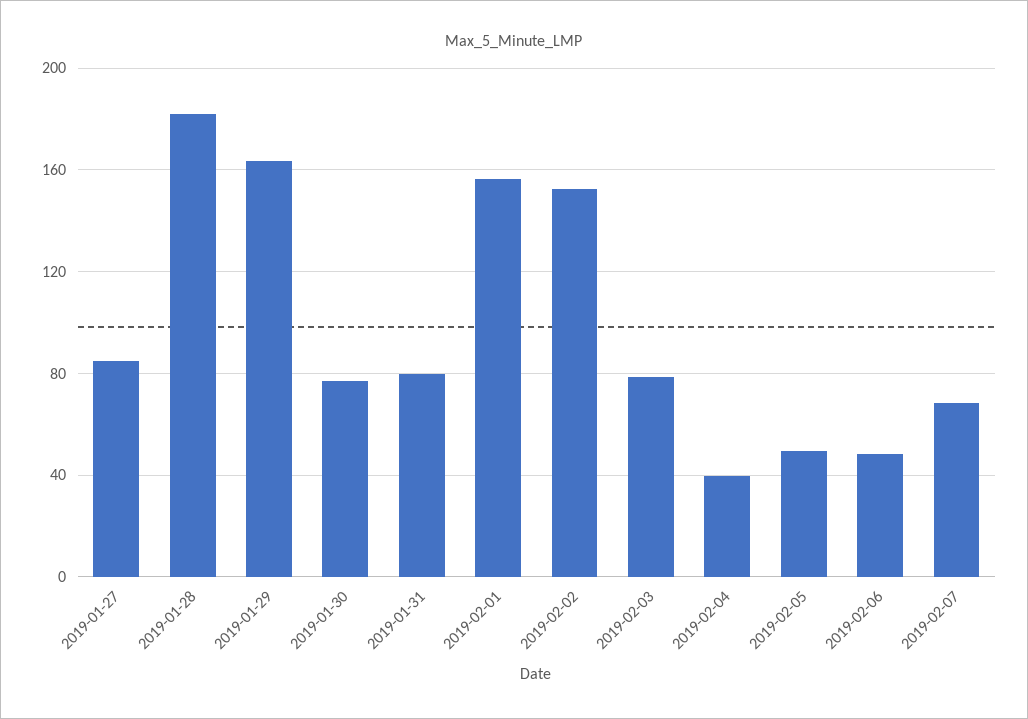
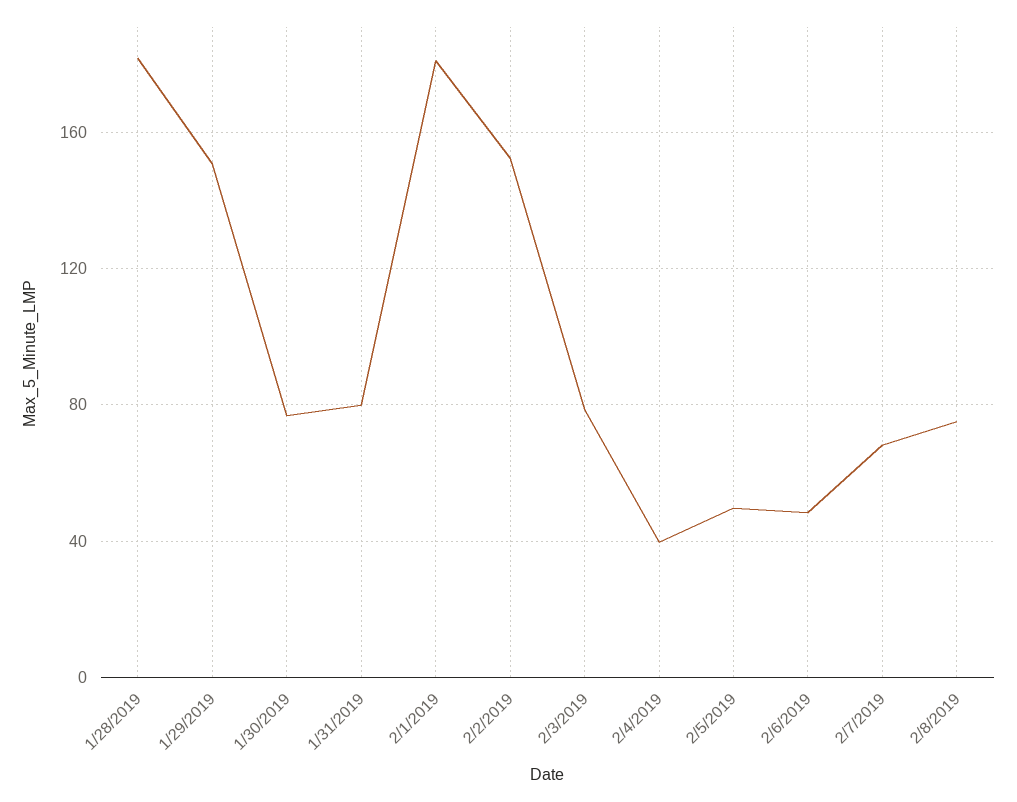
2019-01-27: 85 -> none
2019-01-29: 165 -> 150
2019-02-01: 155 -> 180
2/8/2019: none -> 75

